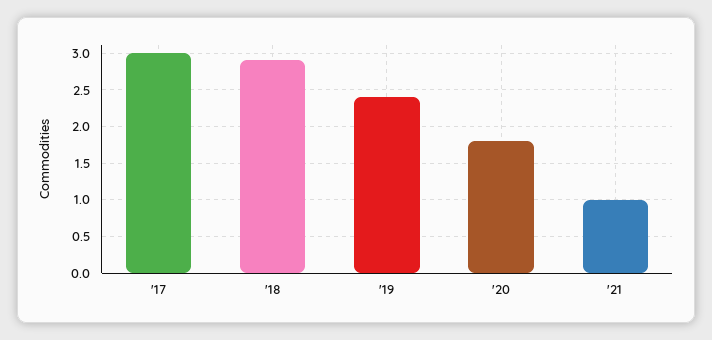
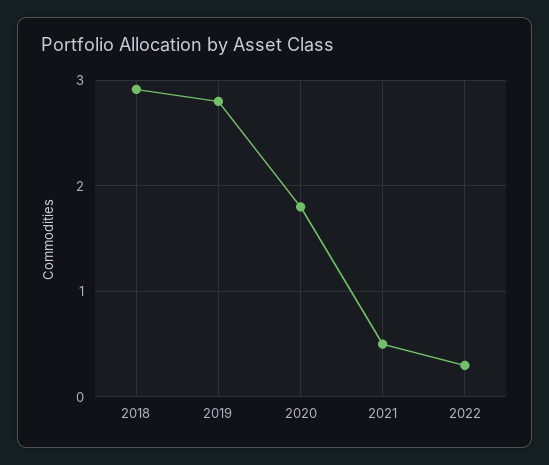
'17: 3 -> none
'19: 2.4 -> 2.8
'21: 1 -> 0.5
2022: none -> 0.3

